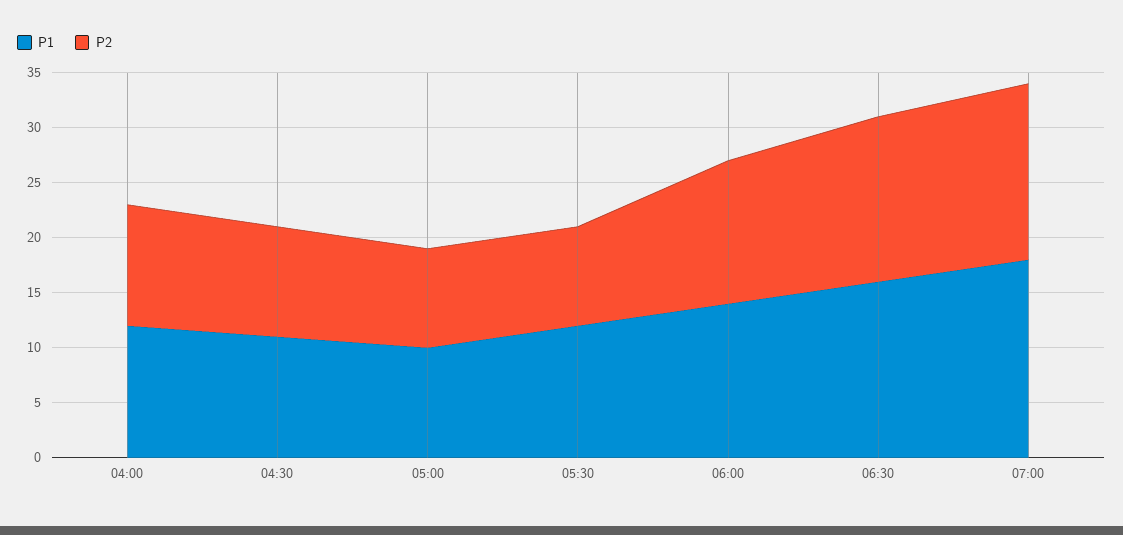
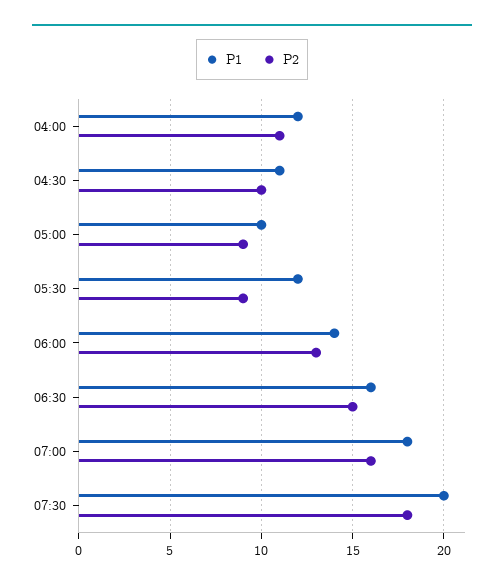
P1, 07:30: none -> 20
P2, 07:30: none -> 18

